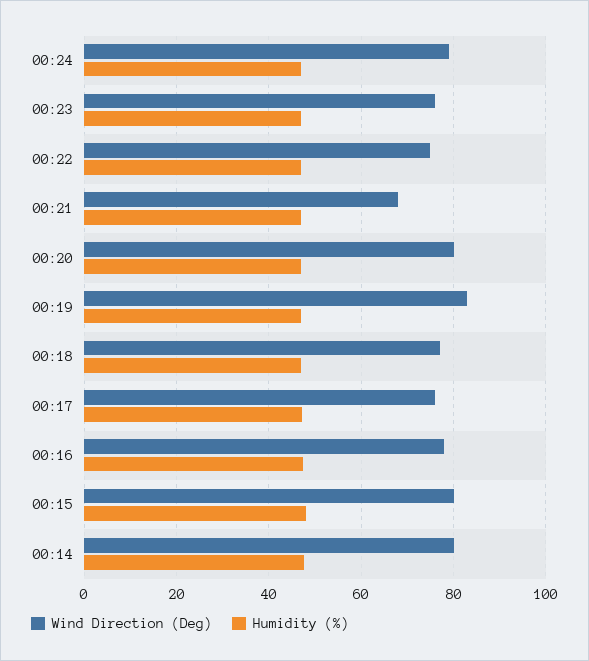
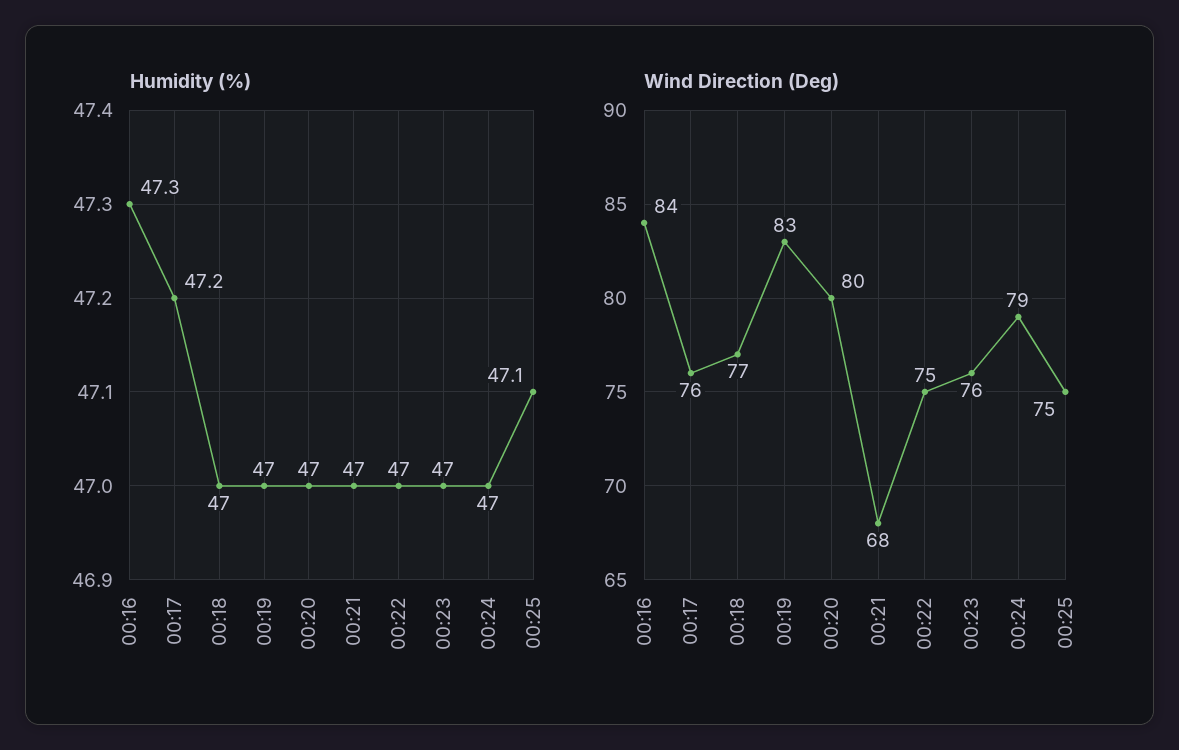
Wind Direction (Deg), 00:16: 78 -> 84
Wind Direction (Deg), 00:15: 80 -> none
Humidity (%), 00:15: 48 -> none
Wind Direction (Deg), 00:14: 80 -> none
Humidity (%), 00:14: 48 -> none
Humidity (%), 00:25: none -> 47.1
Wind Direction (Deg), 00:25: none -> 75

